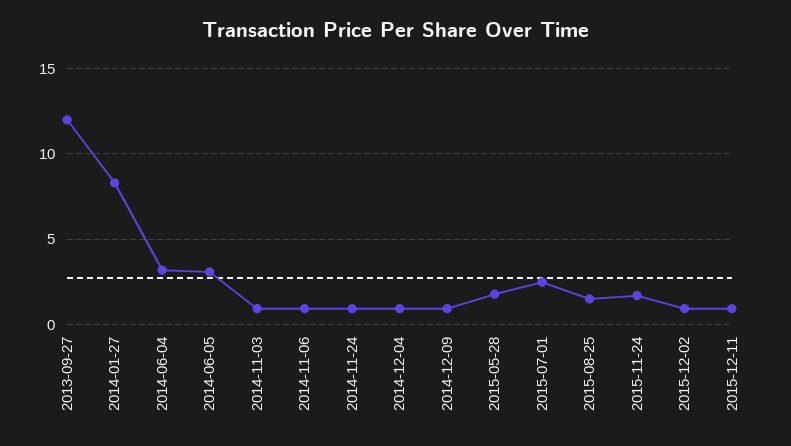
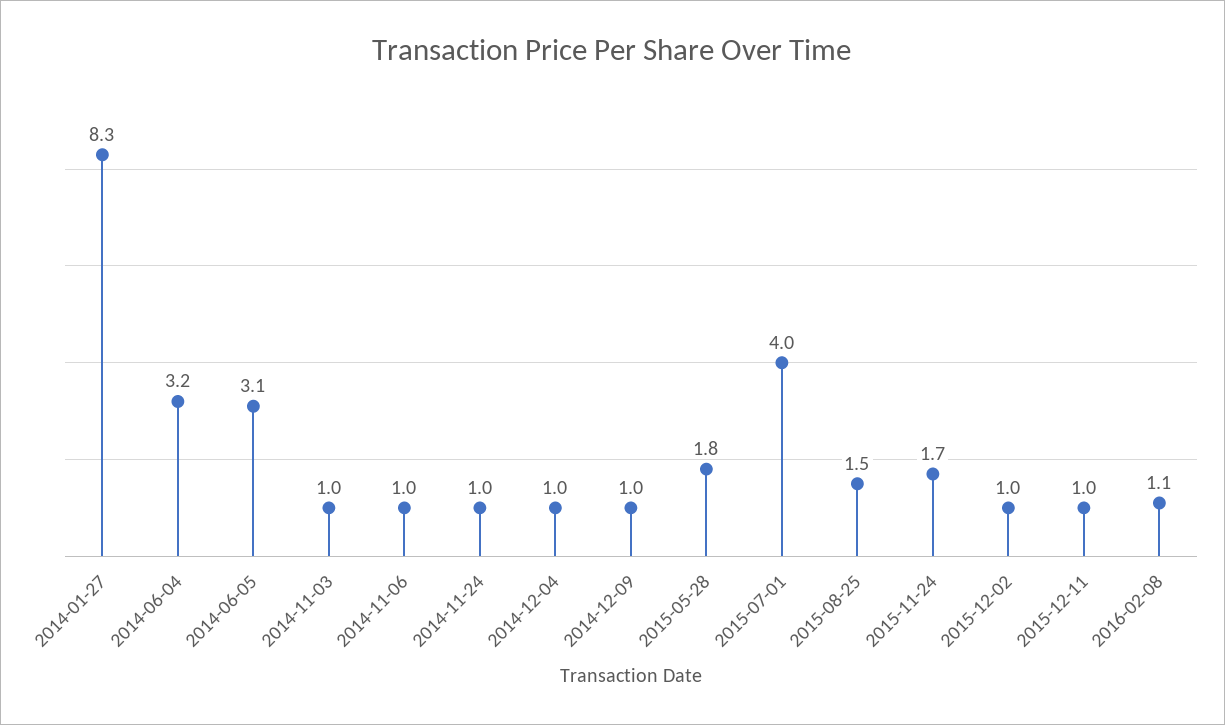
2013-09-27: 12 -> none
2015-07-01: 2.5 -> 4
2016-02-08: none -> 1.1

